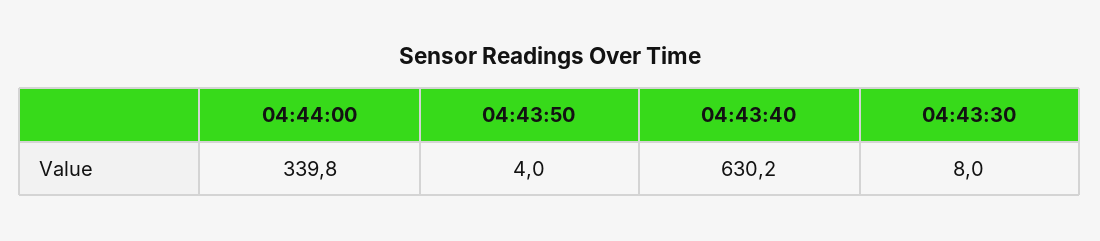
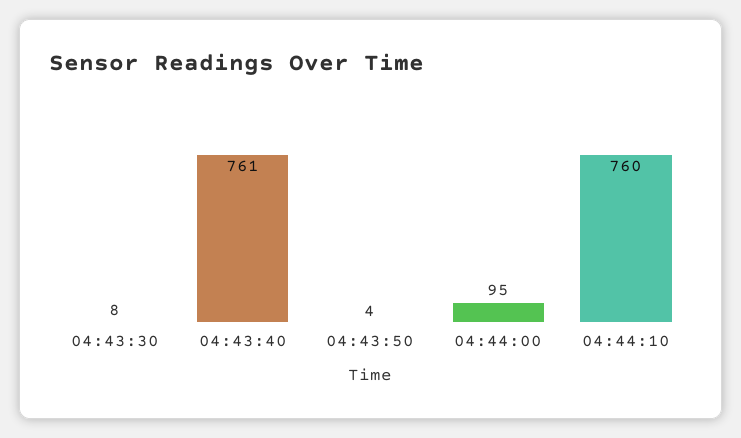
04:44:00: 339.8 -> 95
04:43:40: 630.2 -> 761
04:44:10: none -> 760

